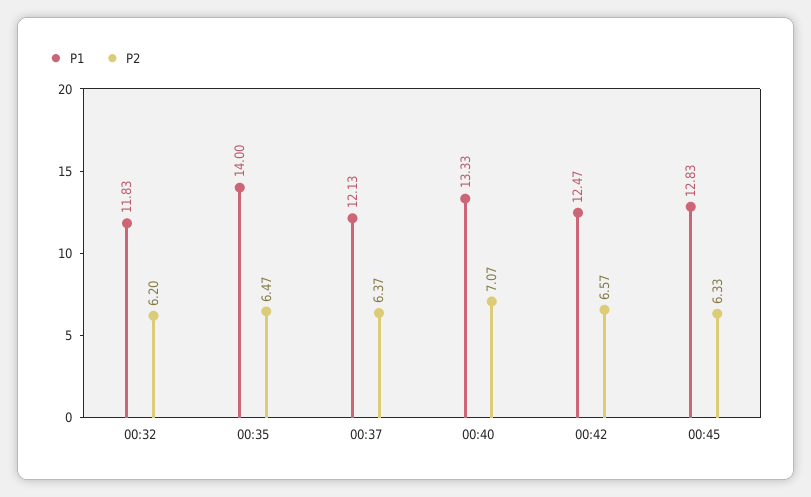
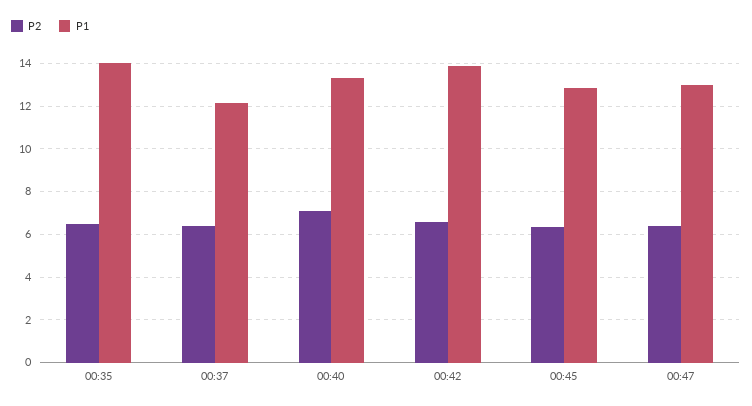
P1, 00:32: 11.83 -> none
P2, 00:32: 6.2 -> none
P1, 00:42: 12.47 -> 14
P2, 00:47: none -> 6.5
P1, 00:47: none -> 13

